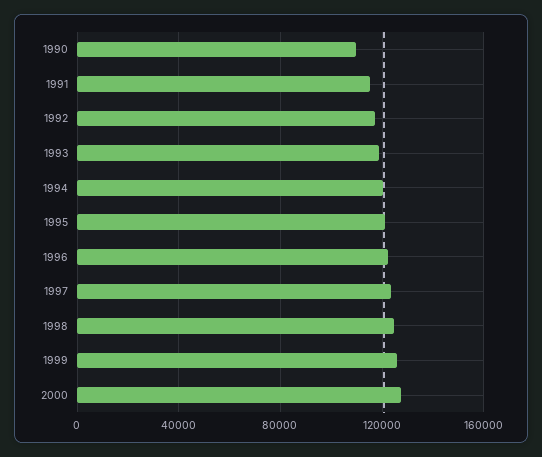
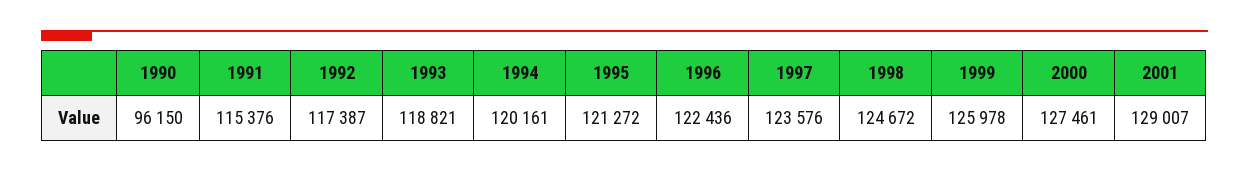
1990: 110000 -> 96150
2001: none -> 129007

